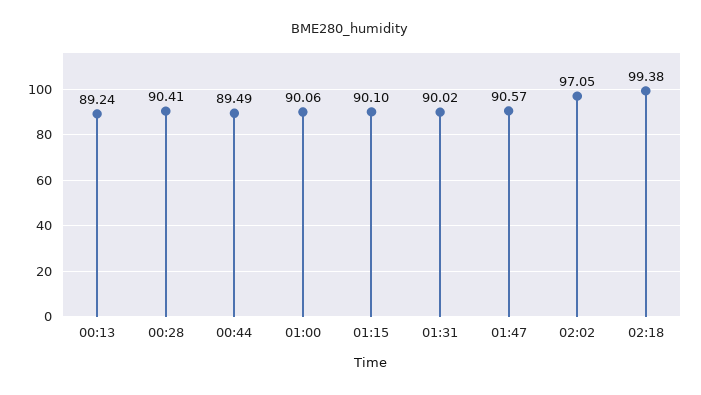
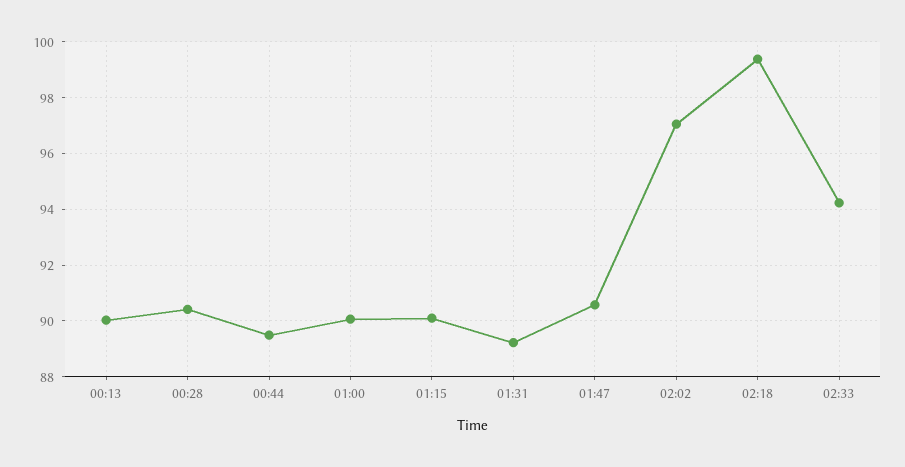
00:13: 89.24 -> 90
01:31: 90.02 -> 89.25
02:33: none -> 94.25

